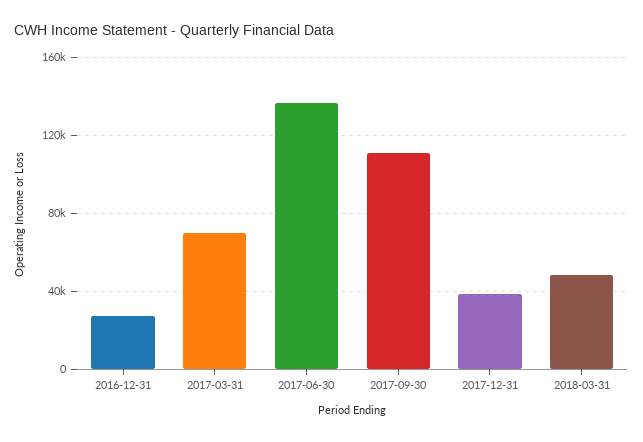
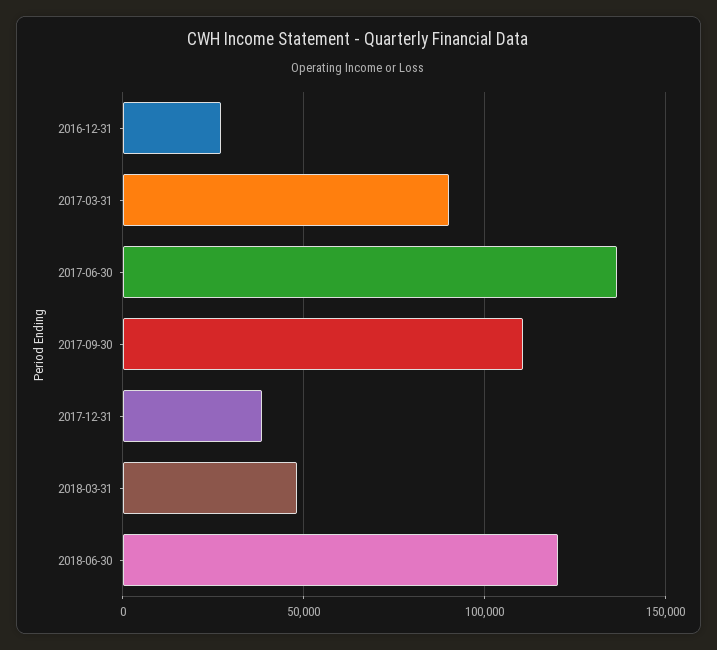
2017-03-31: 70000 -> 90000
2018-06-30: none -> 120000

